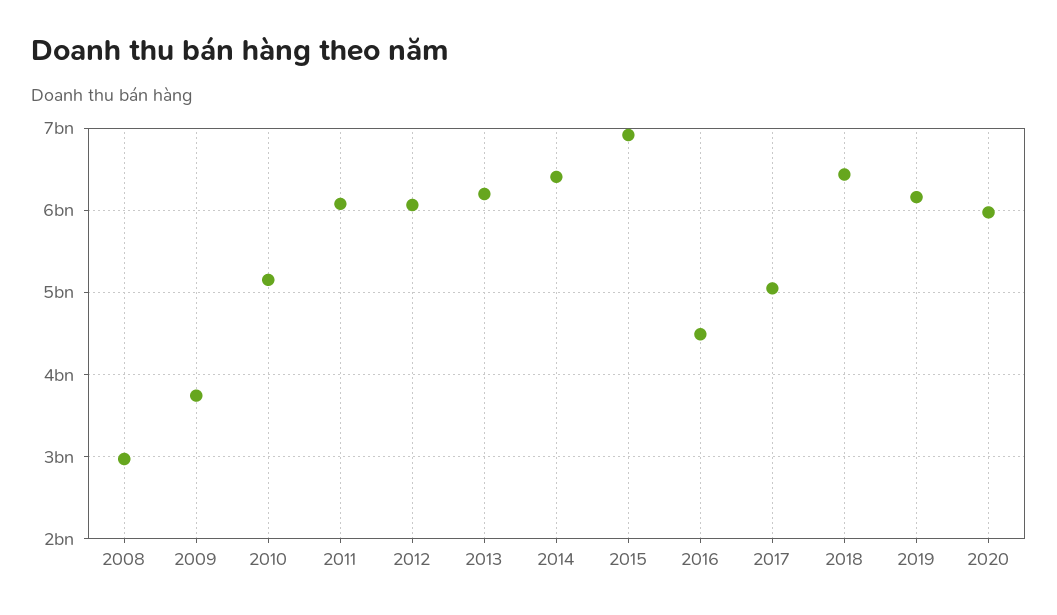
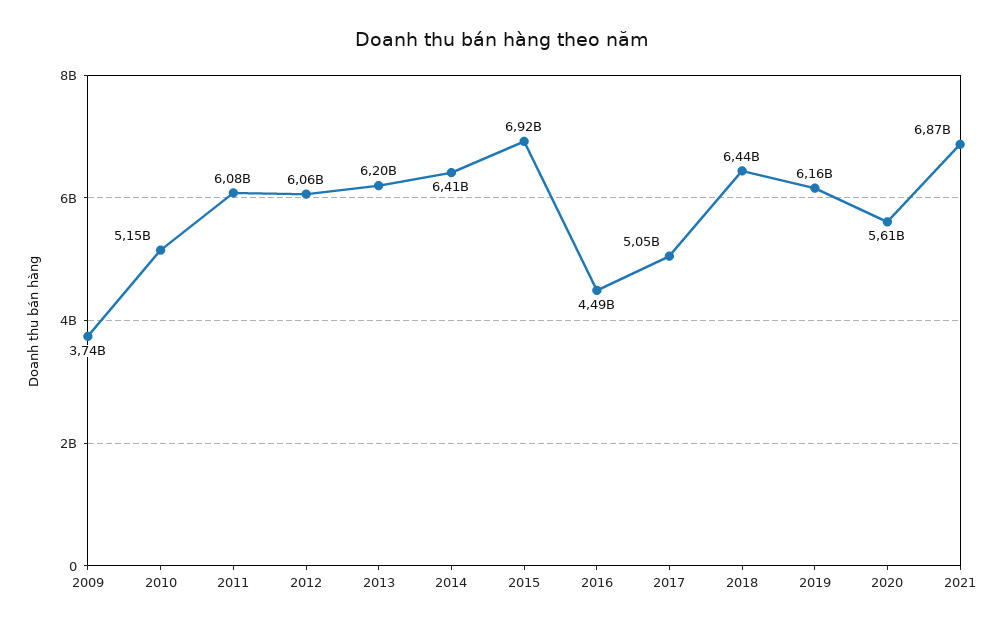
2008: 3000000000 -> none
2020: 6000000000 -> 5610000000
2021: none -> 6870000000

